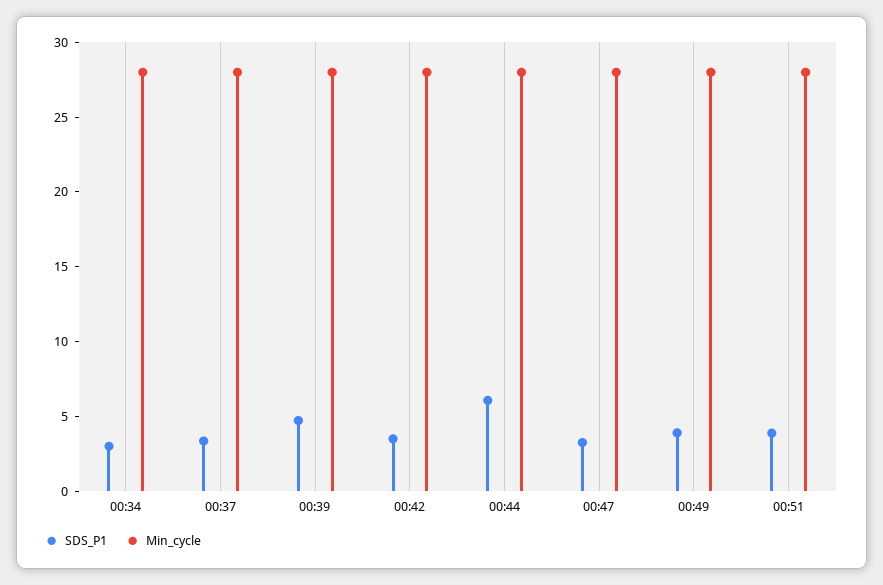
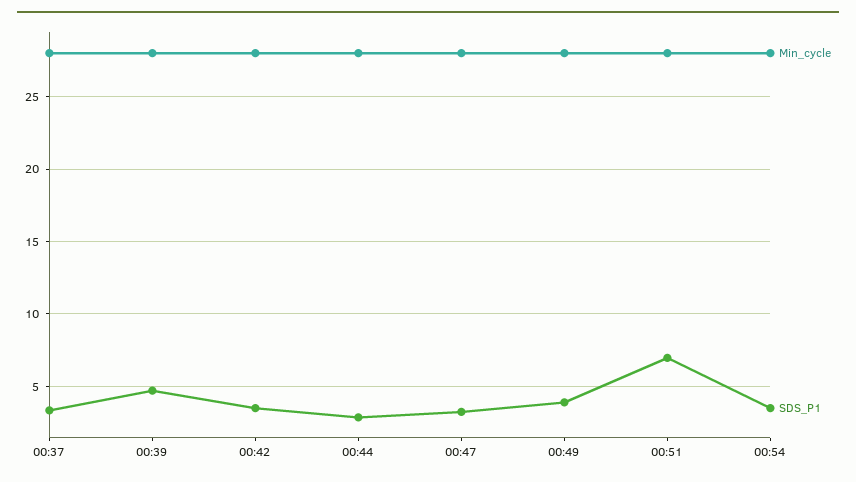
SDS_P1, 00:34: 3 -> none
Min_cycle, 00:34: 28 -> none
SDS_P1, 00:44: 6 -> 3
SDS_P1, 00:51: 4 -> 7
Min_cycle, 00:54: none -> 28
SDS_P1, 00:54: none -> 3.5

